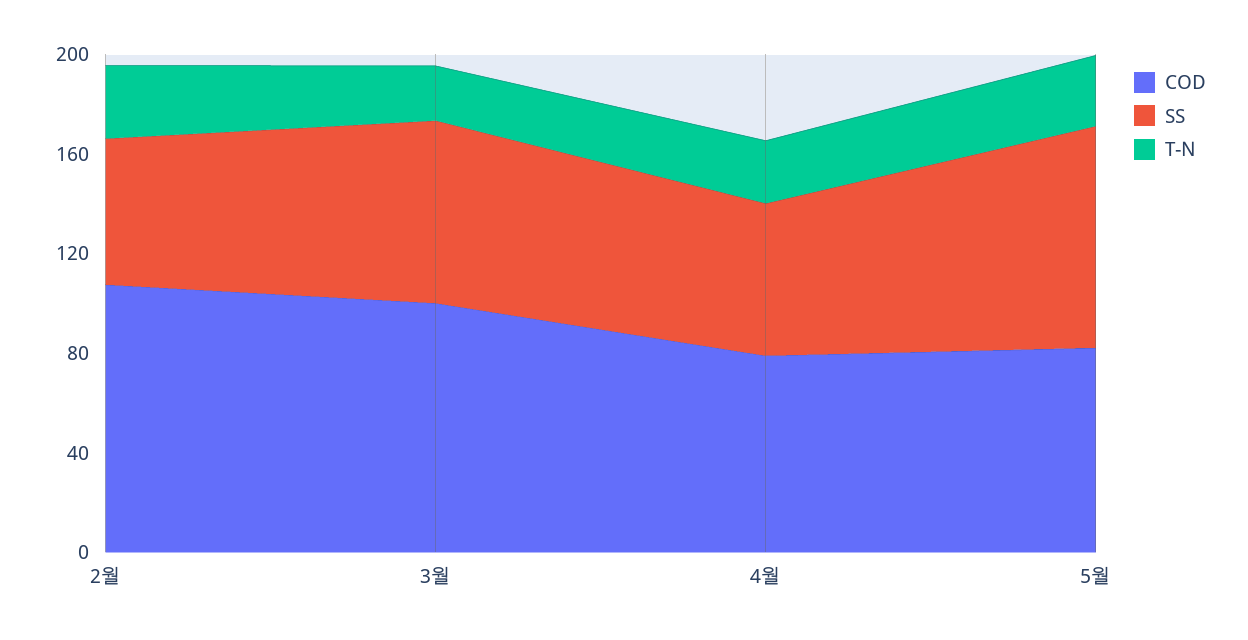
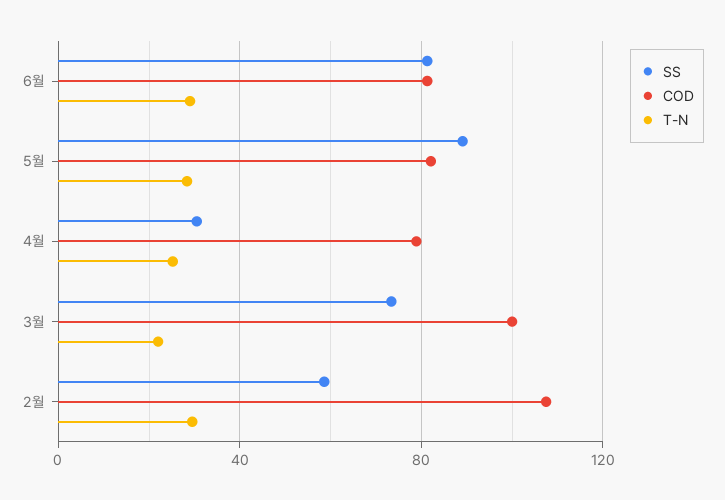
SS, 4월: 60 -> 30
SS, 6월: none -> 80
COD, 6월: none -> 80
T-N, 6월: none -> 30

